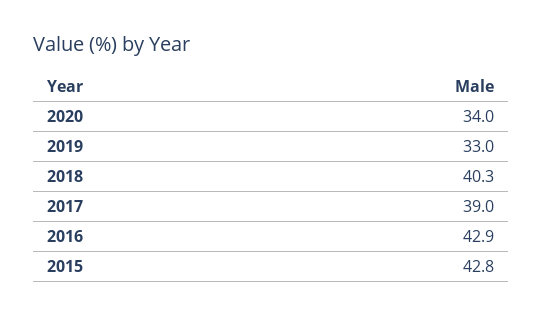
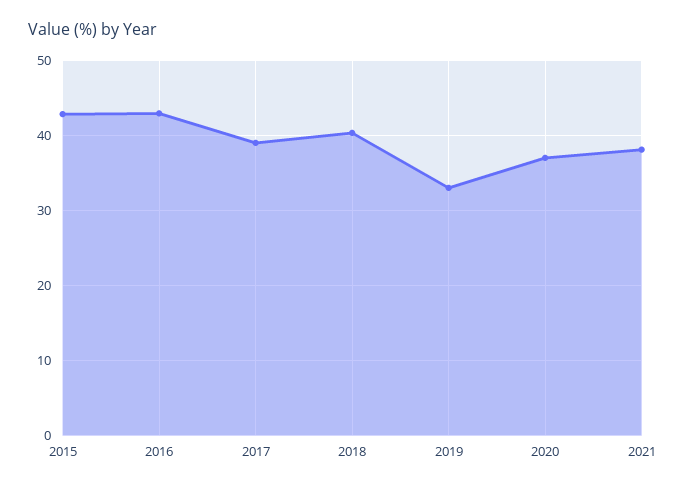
2020: 34 -> 37
2021: none -> 38

